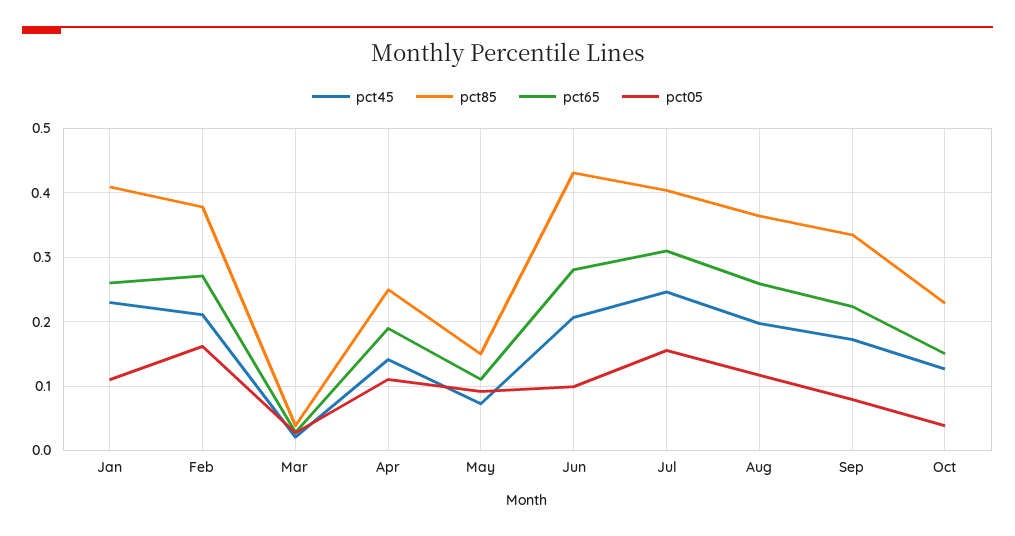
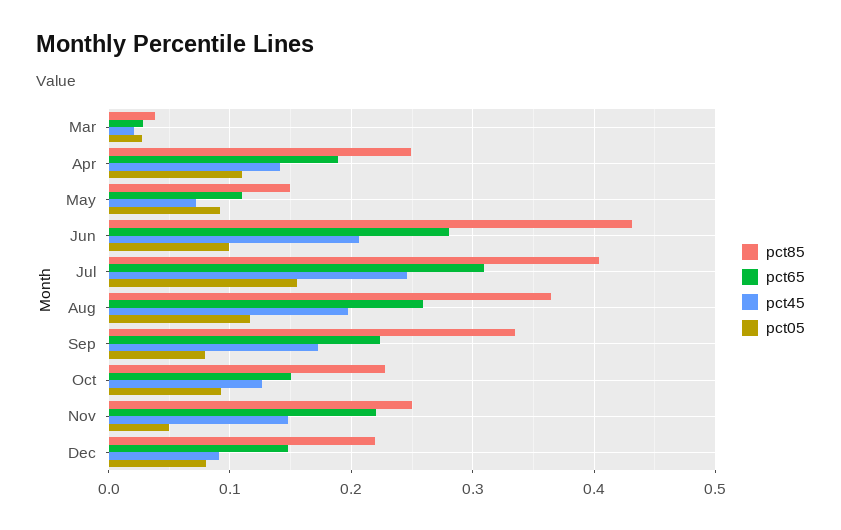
pct45, Jan: 0.23 -> none
pct85, Jan: 0.41 -> none
pct65, Jan: 0.26 -> none
pct05, Jan: 0.11 -> none
pct45, Feb: 0.21 -> none
pct85, Feb: 0.38 -> none
pct65, Feb: 0.27 -> none
pct05, Feb: 0.16 -> none
pct05, Oct: 0.04 -> 0.09
pct85, Nov: none -> 0.25
pct65, Nov: none -> 0.22
pct45, Nov: none -> 0.15
pct05, Nov: none -> 0.05
pct85, Dec: none -> 0.22
pct65, Dec: none -> 0.15
pct45, Dec: none -> 0.09
pct05, Dec: none -> 0.08

